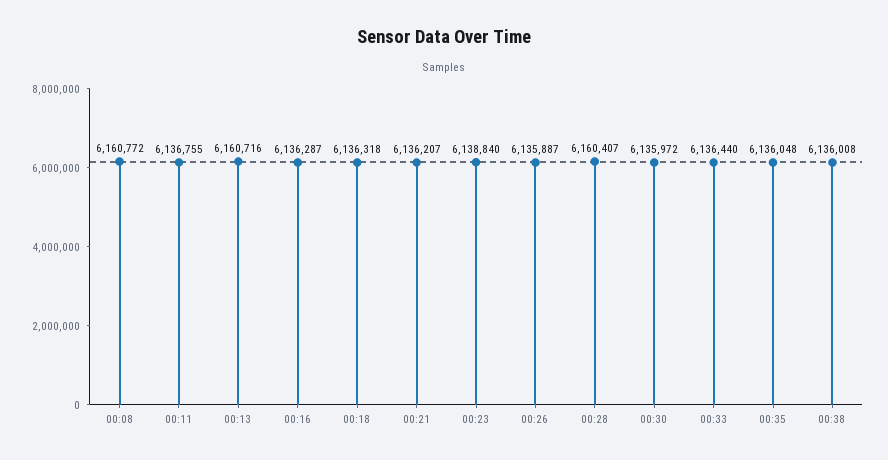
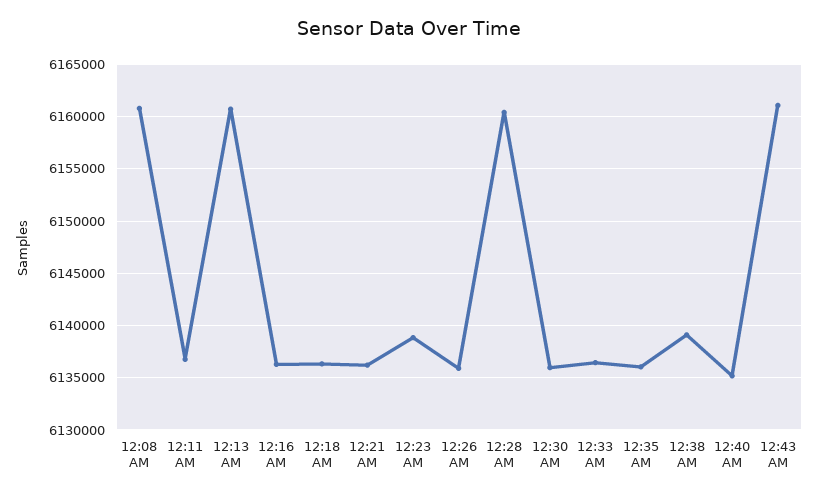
00:38: 6136008 -> 6139000
12:40 AM: none -> 6135000
12:43 AM: none -> 6161000

